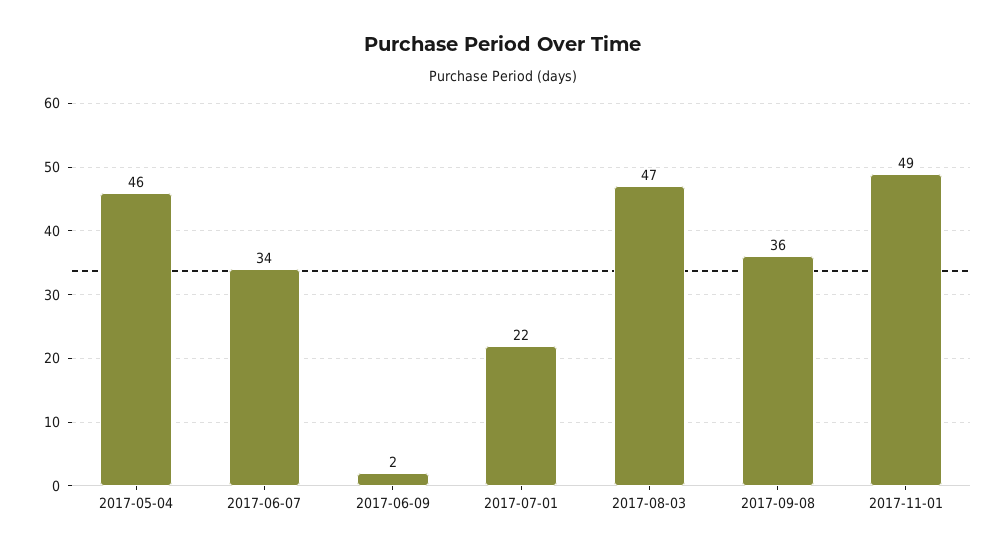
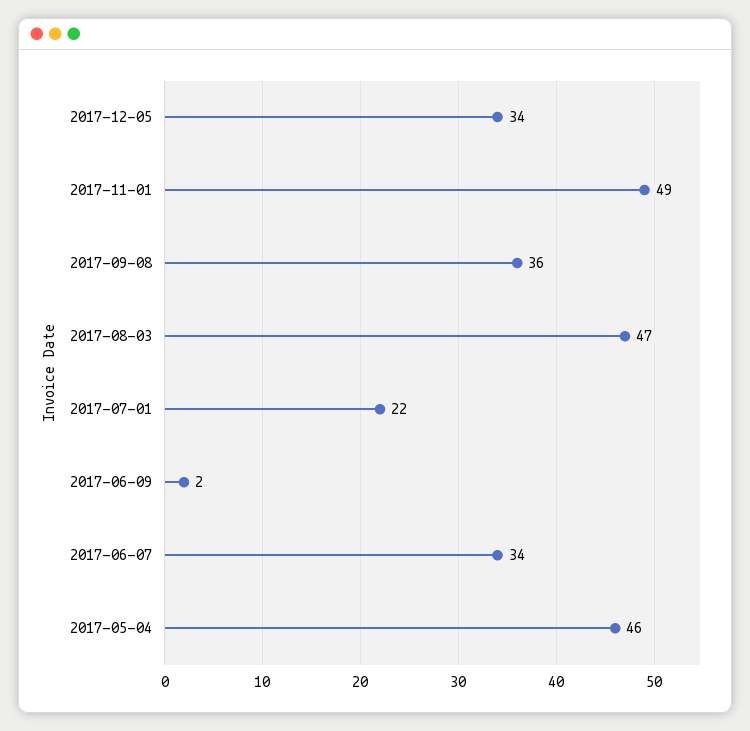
2017-12-05: none -> 34

